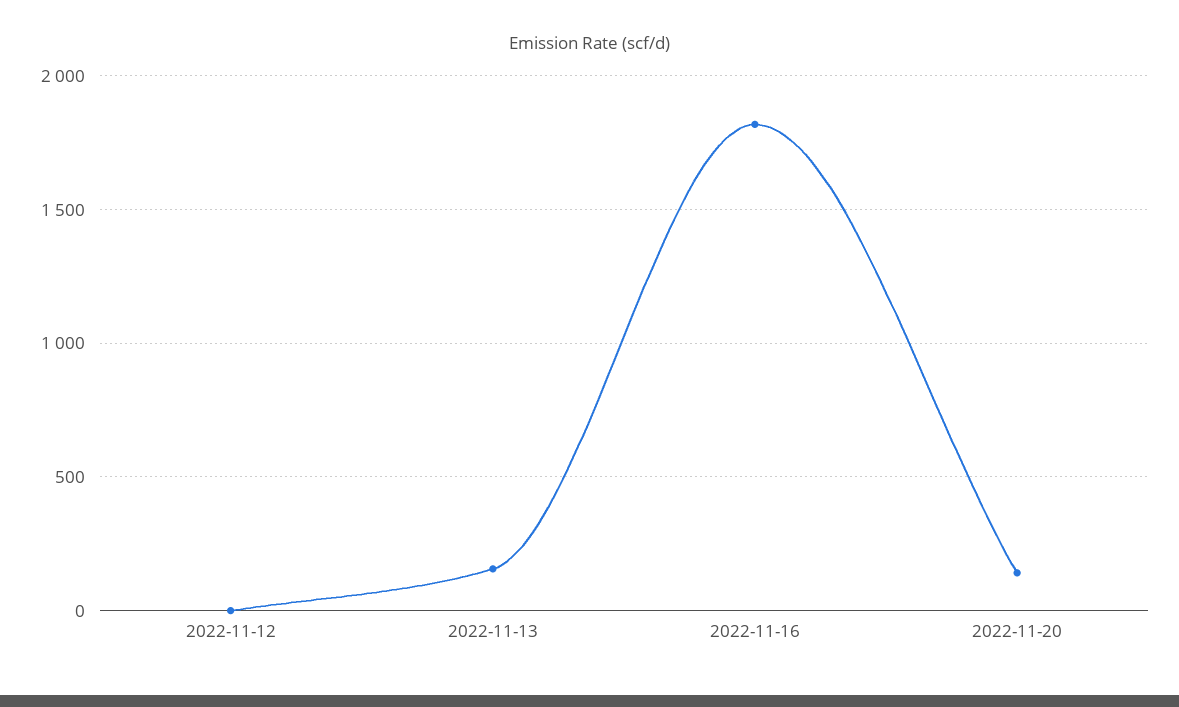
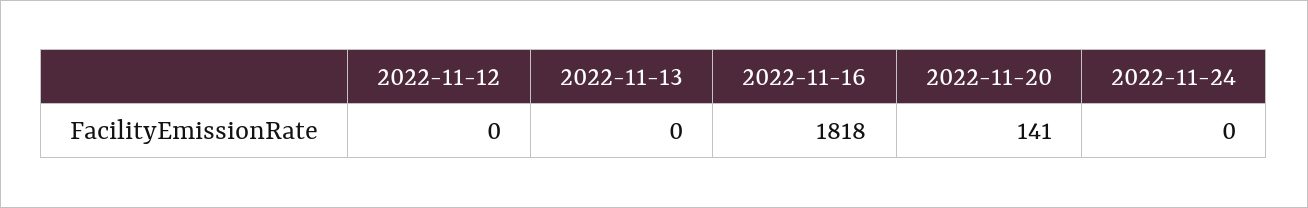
2022-11-13: 150 -> 0
2022-11-24: none -> 0

